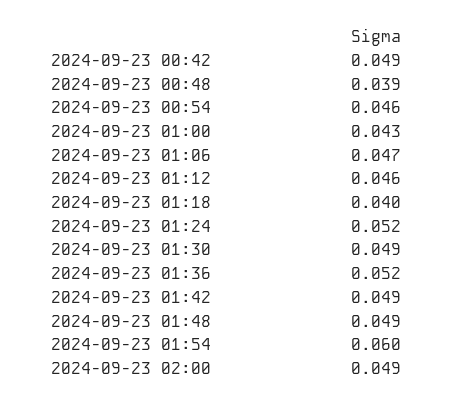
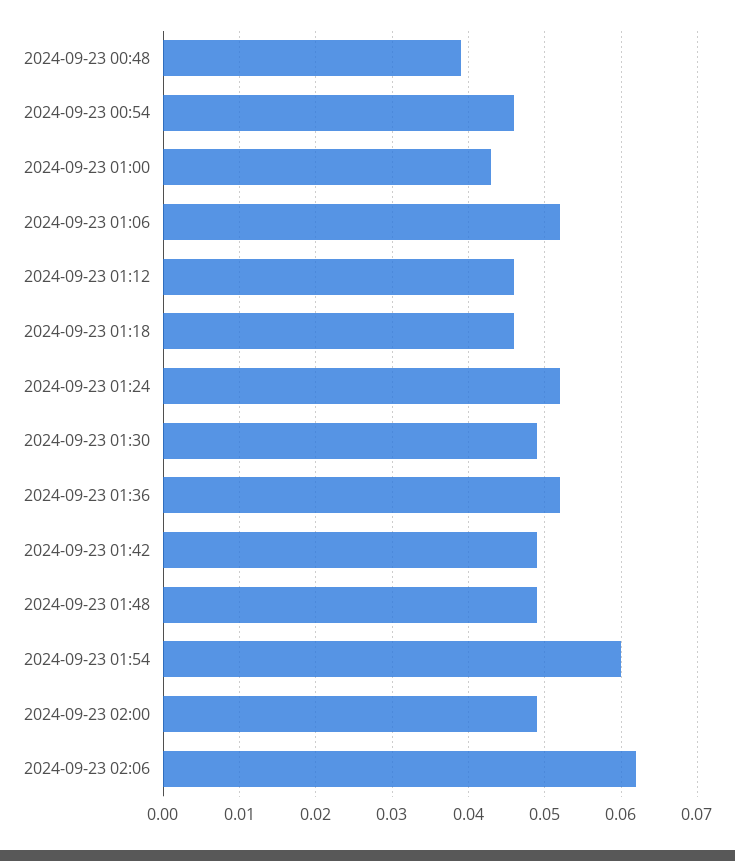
2024-09-23 00:42: 0.049 -> none
2024-09-23 01:06: 0.047 -> 0.052
2024-09-23 01:18: 0.04 -> 0.046
2024-09-23 02:06: none -> 0.062

